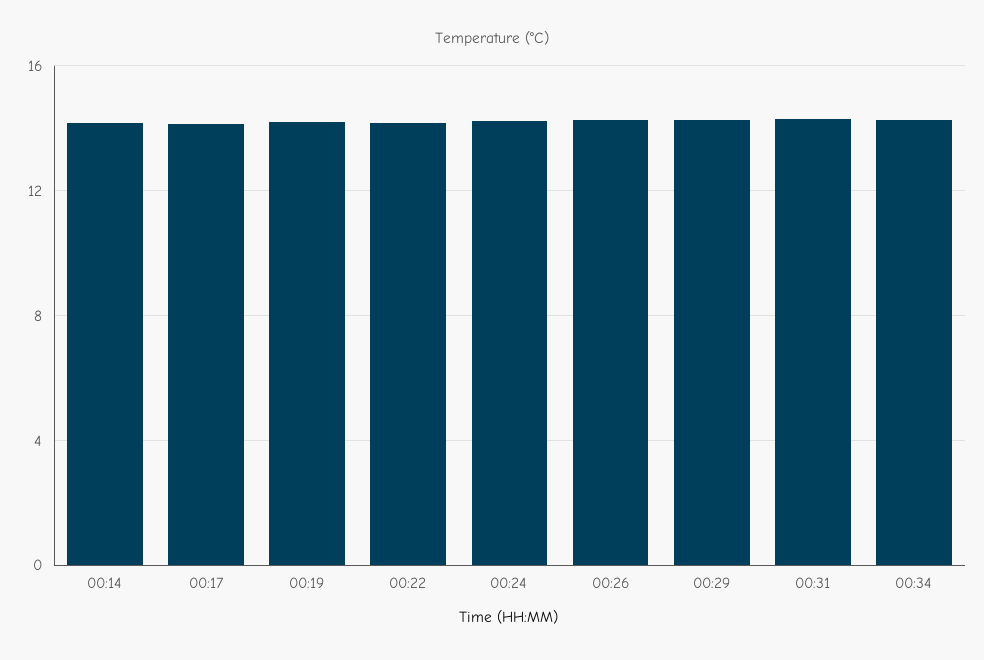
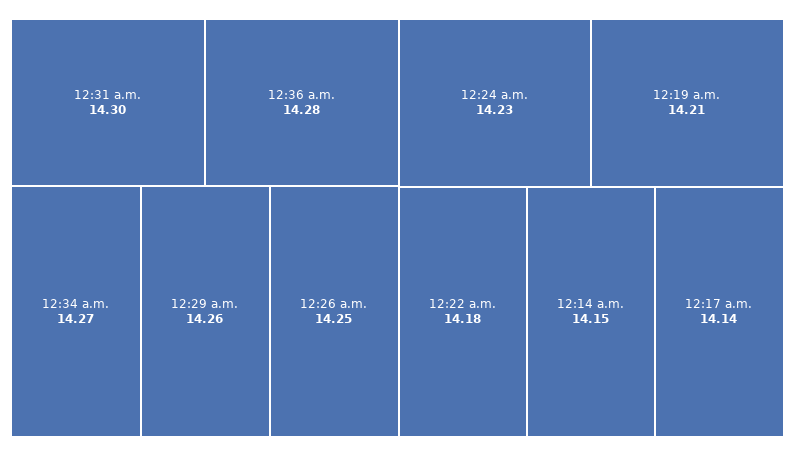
12:36 a.m.: none -> 14.28

